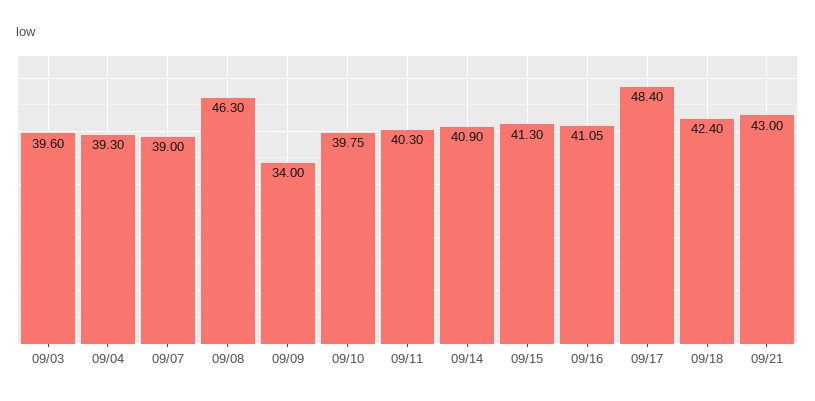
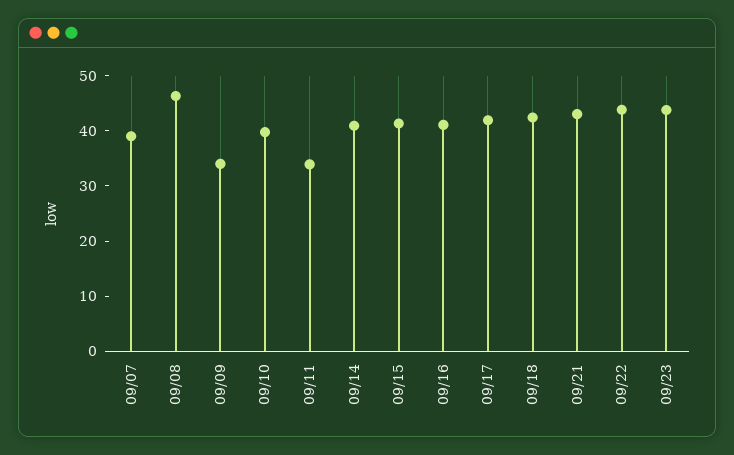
09/03: 39.6 -> none
09/04: 39.3 -> none
09/11: 40.3 -> 34
09/17: 48.4 -> 42
09/22: none -> 44
09/23: none -> 44

